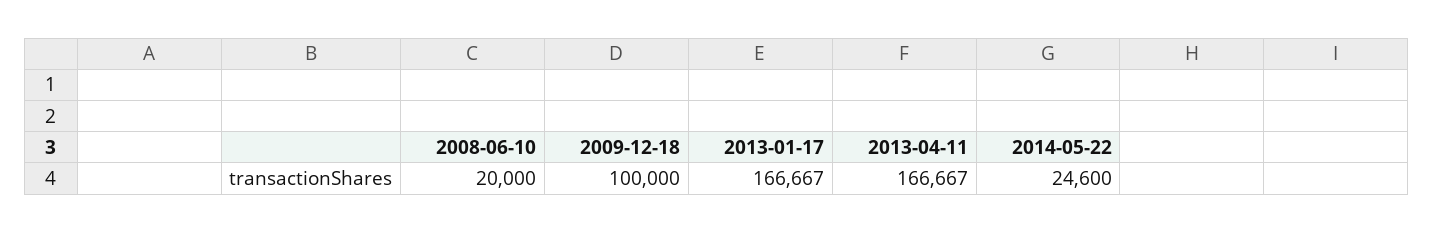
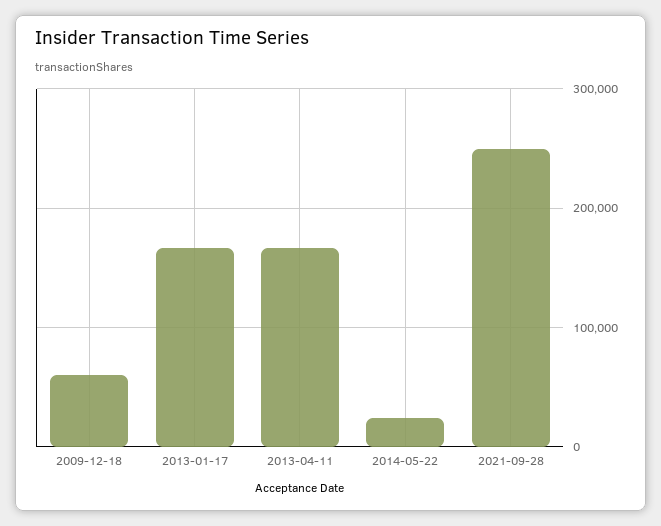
2008-06-10: 20000 -> none
2009-12-18: 100000 -> 60000
2021-09-28: none -> 250000

